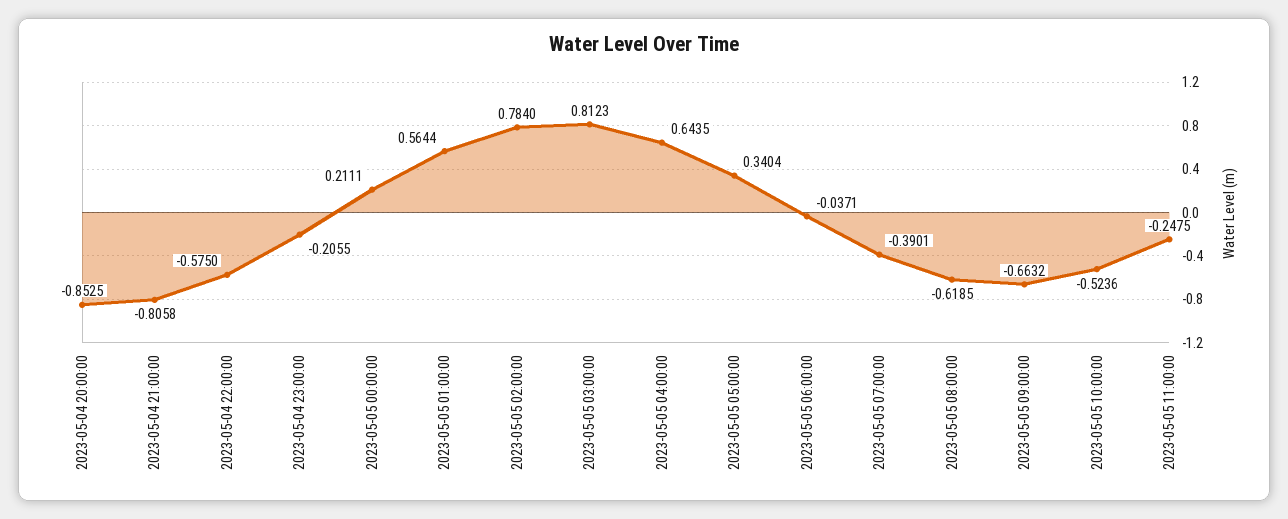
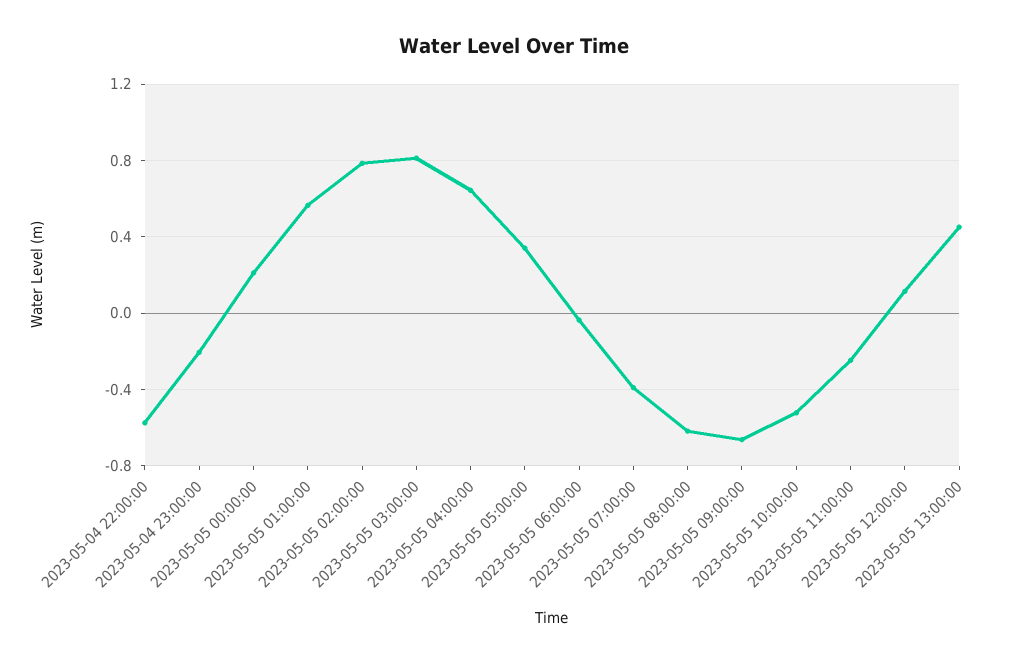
2023-05-04 20:00:00: -0.8525 -> none
2023-05-04 21:00:00: -0.8058 -> none
2023-05-05 12:00:00: none -> 0.1
2023-05-05 13:00:00: none -> 0.45

